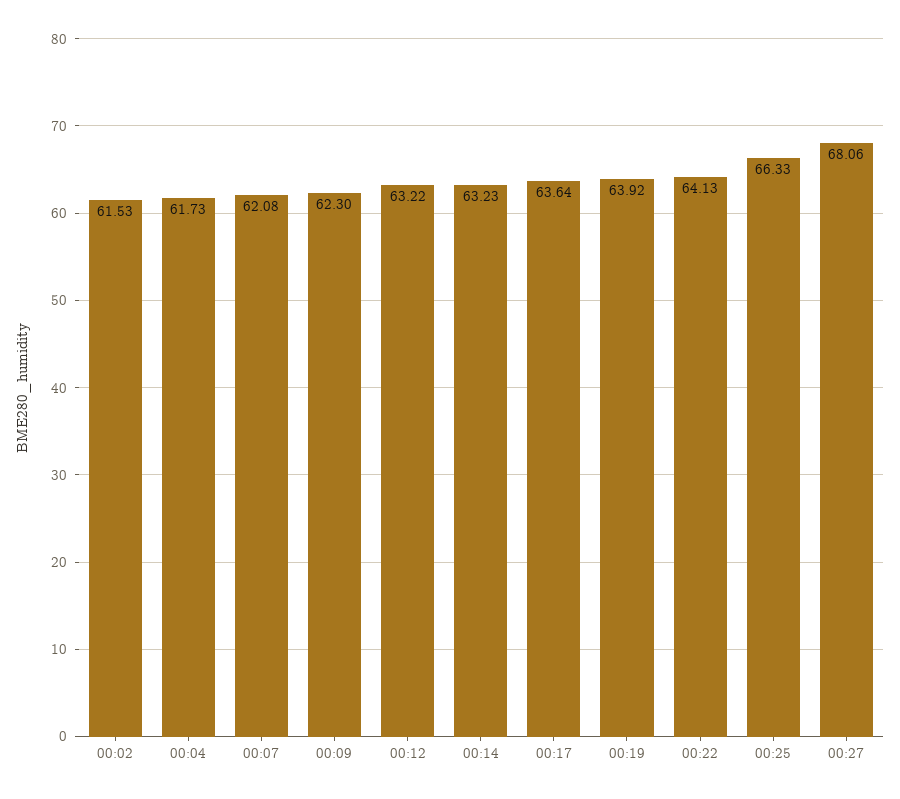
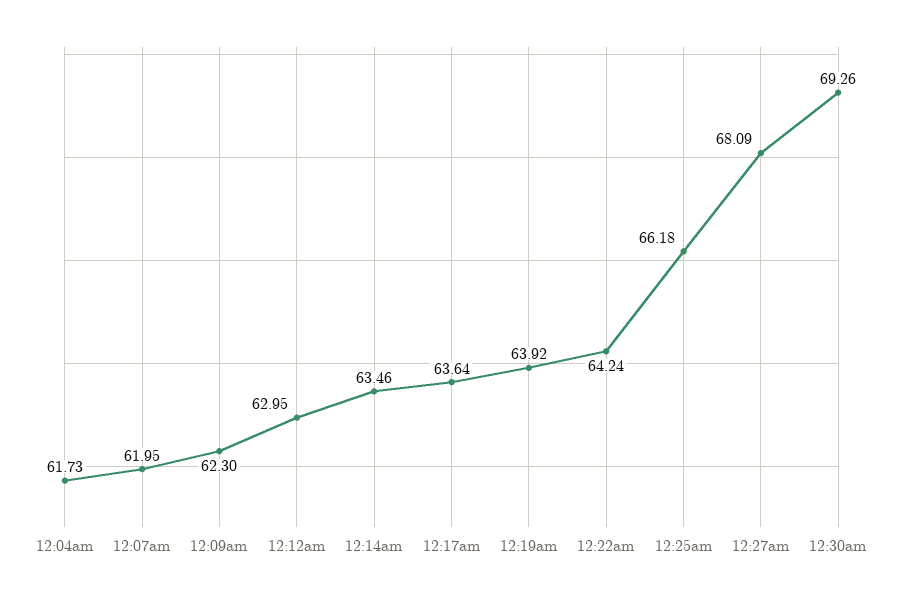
00:02: 61.53 -> none
00:07: 62.08 -> 61.95
00:12: 63.22 -> 62.95
00:14: 63.23 -> 63.46
00:22: 64.13 -> 64.24
00:25: 66.33 -> 66.18
00:27: 68.06 -> 68.09
12:30am: none -> 69.26

